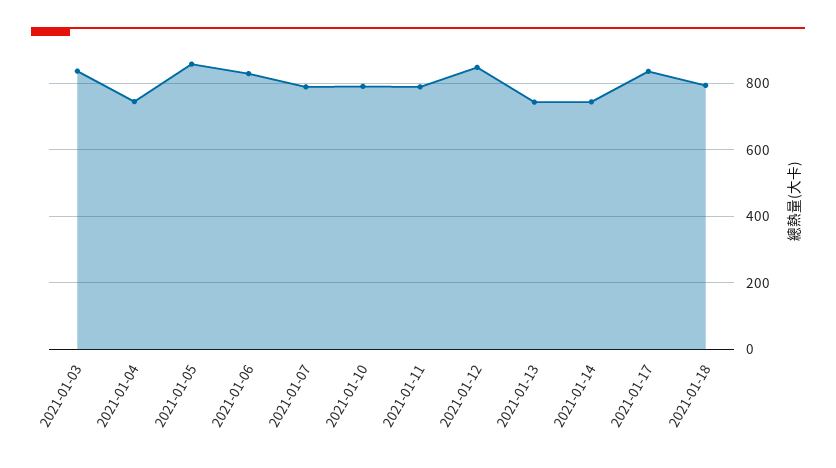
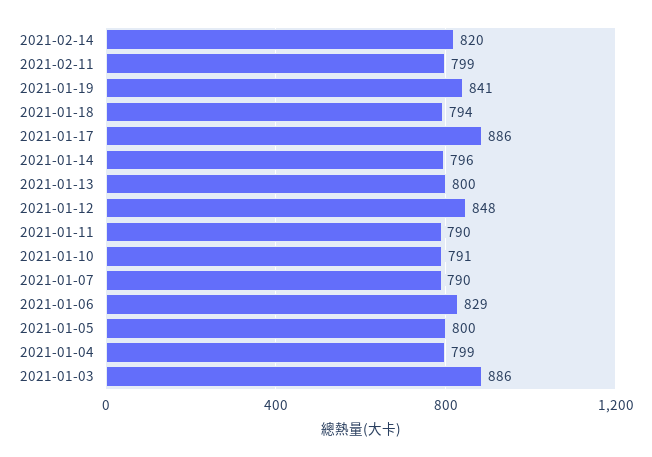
2021-01-03: 840 -> 886
2021-01-04: 740 -> 799
2021-01-05: 860 -> 800
2021-01-13: 740 -> 800
2021-01-14: 740 -> 796
2021-01-17: 840 -> 886
2021-02-14: none -> 820
2021-02-11: none -> 799
2021-01-19: none -> 841

